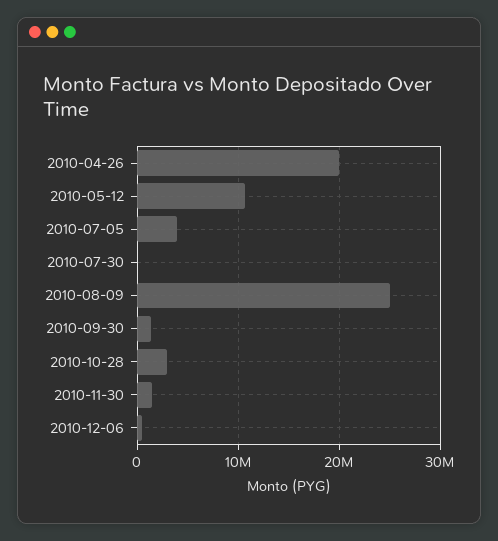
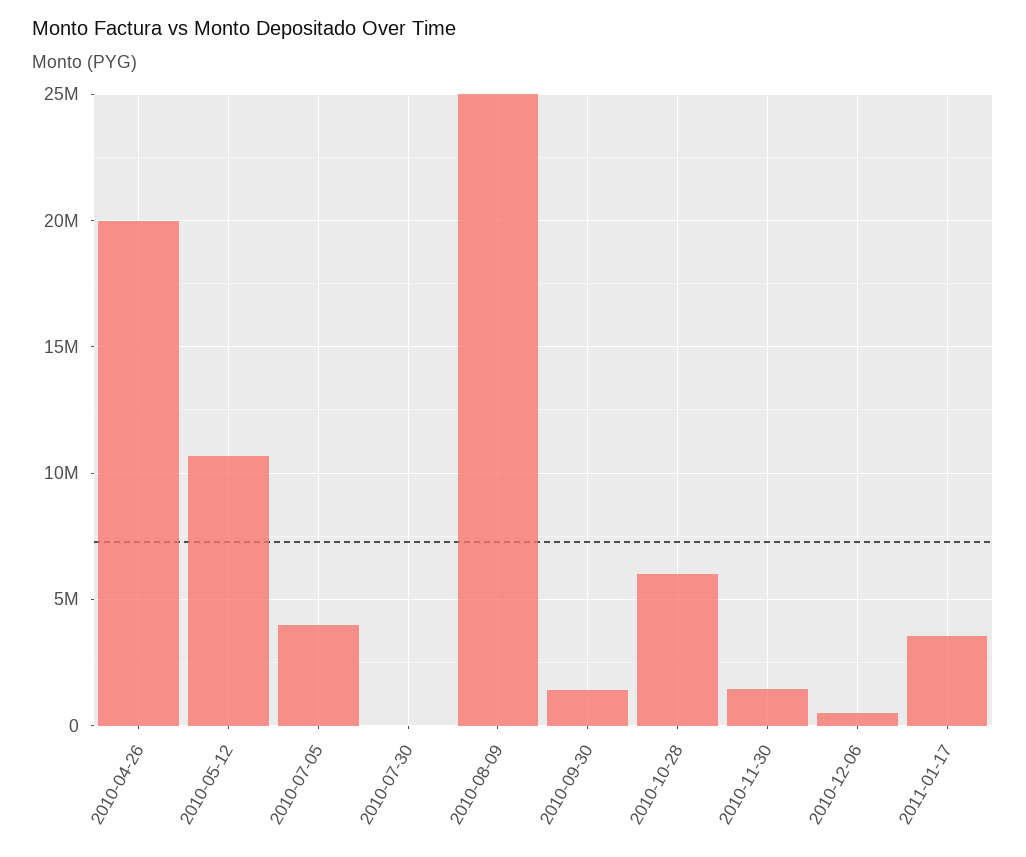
2010-10-28: 3000000 -> 6000000
2011-01-17: none -> 3500000

